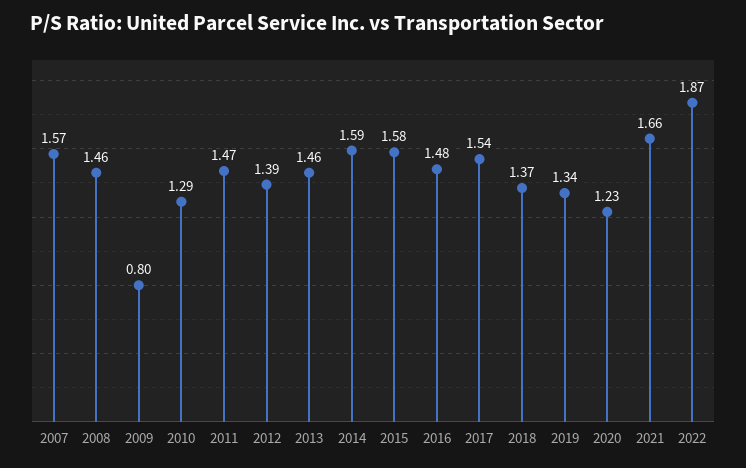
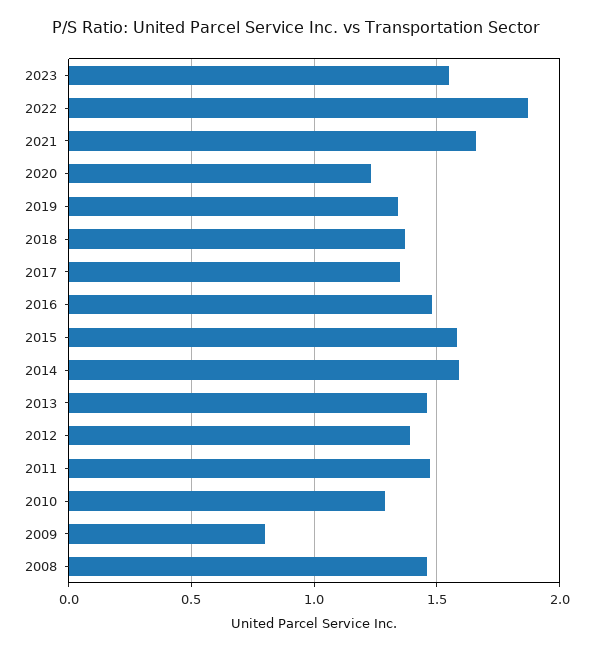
2007: 1.57 -> none
2017: 1.54 -> 1.35
2023: none -> 1.55

